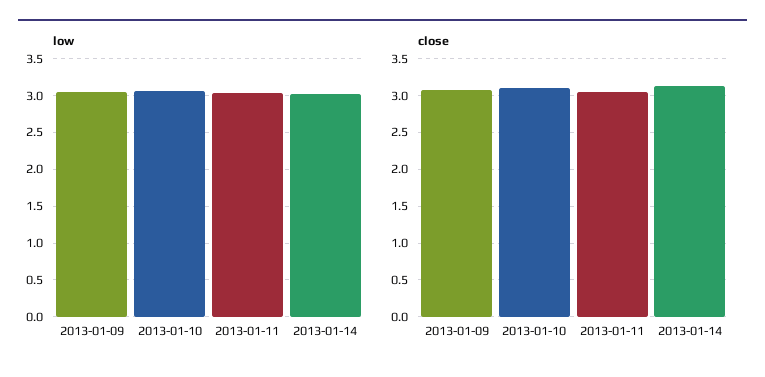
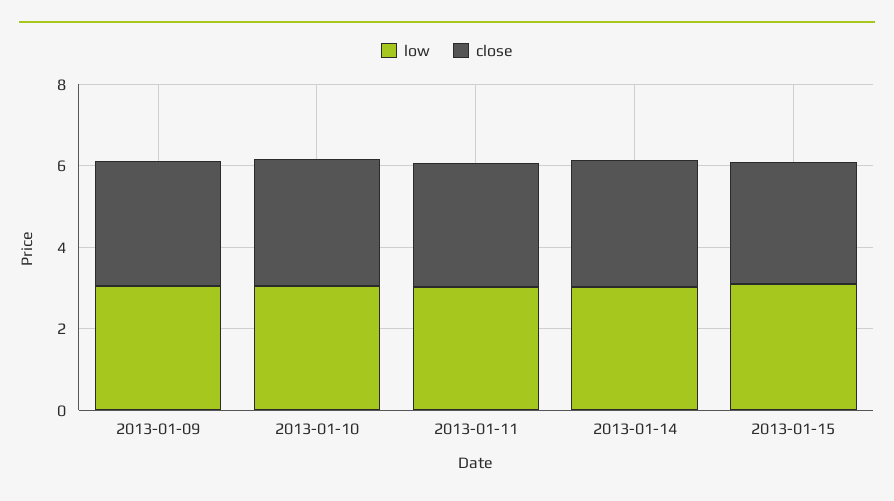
low, 2013-01-15: none -> 3
close, 2013-01-15: none -> 3

